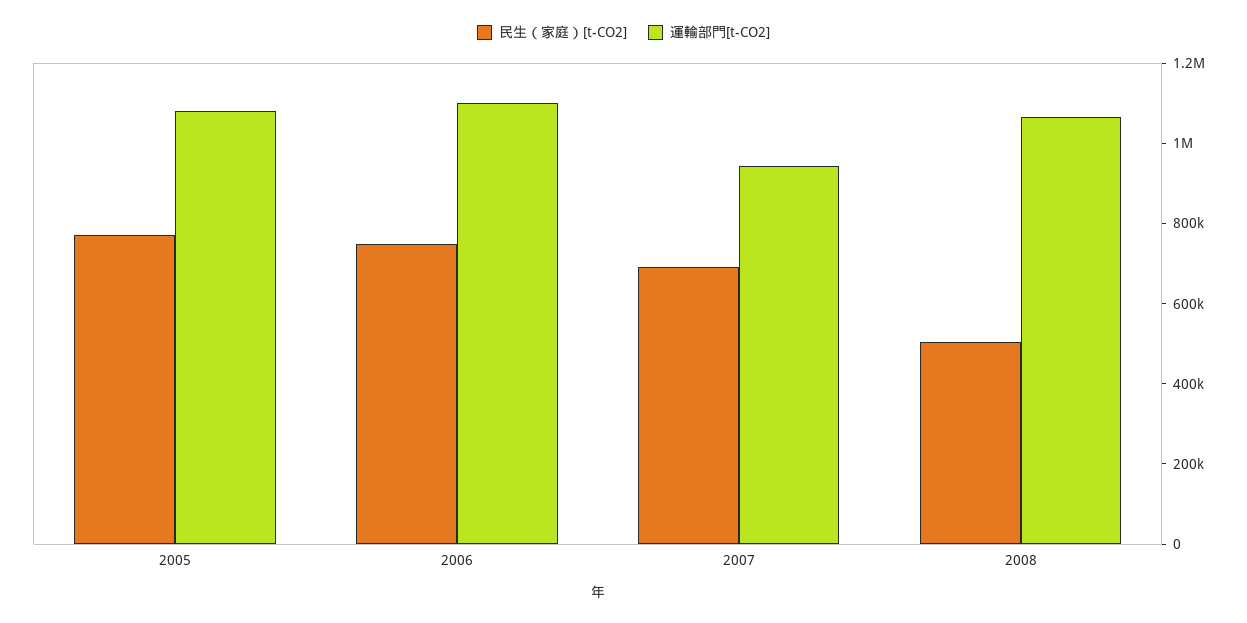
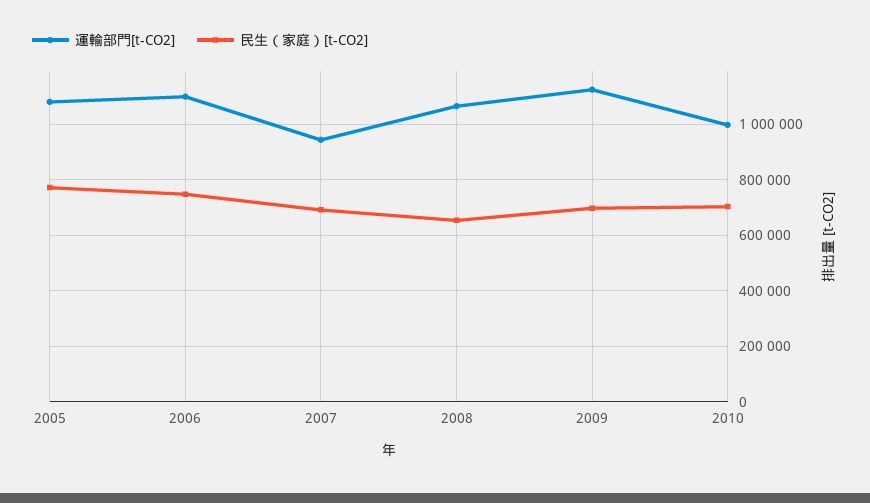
民生（家庭）[t-CO2], 2008: 500000 -> 650000
運輸部門[t-CO2], 2009: none -> 1125000
民生（家庭）[t-CO2], 2009: none -> 700000
運輸部門[t-CO2], 2010: none -> 1000000
民生（家庭）[t-CO2], 2010: none -> 700000

